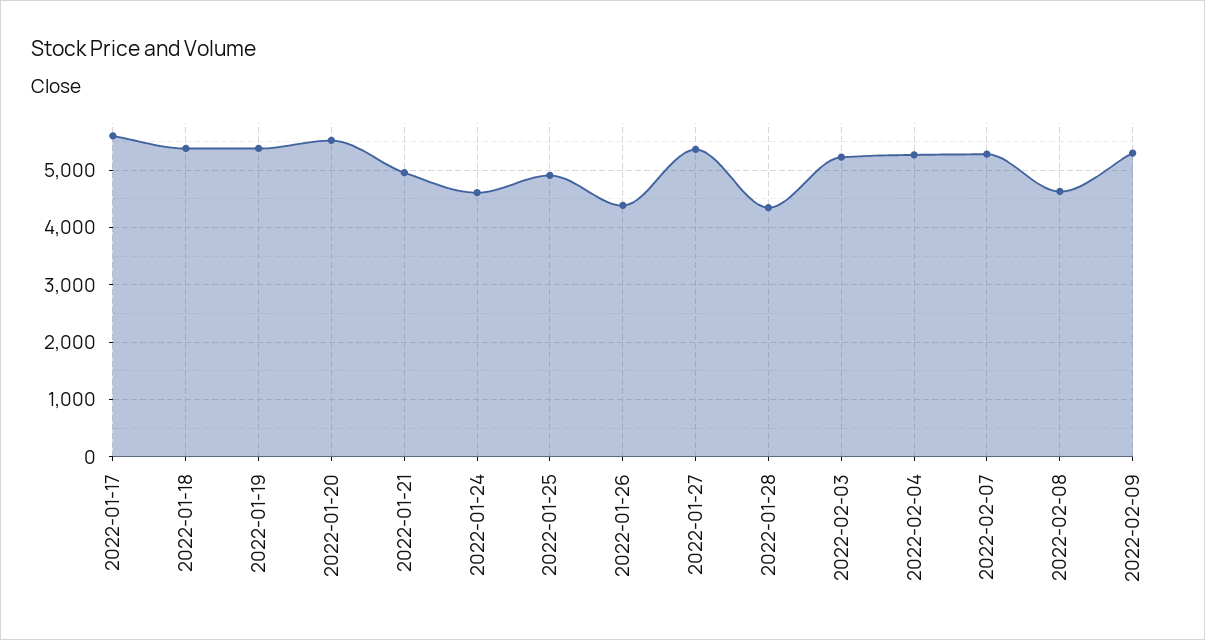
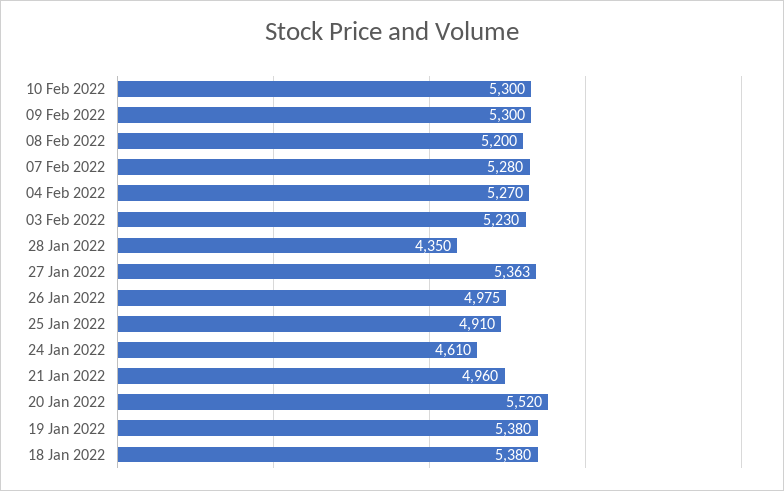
2022-01-17: 5600 -> none
2022-01-26: 4400 -> 4975
2022-02-08: 4600 -> 5200
10 Feb 2022: none -> 5300

